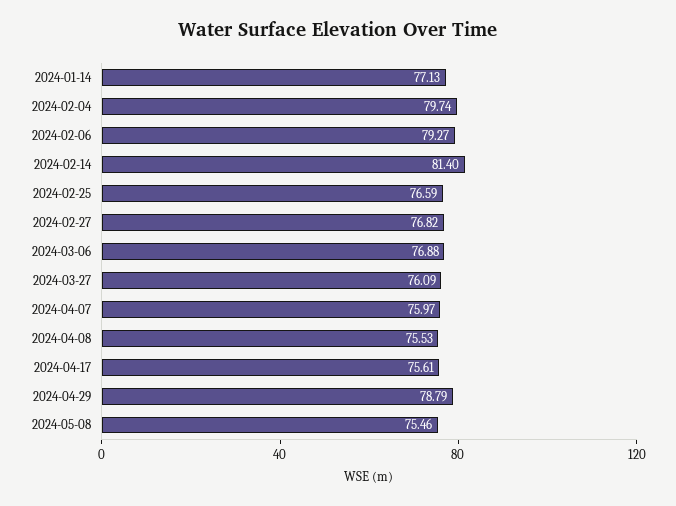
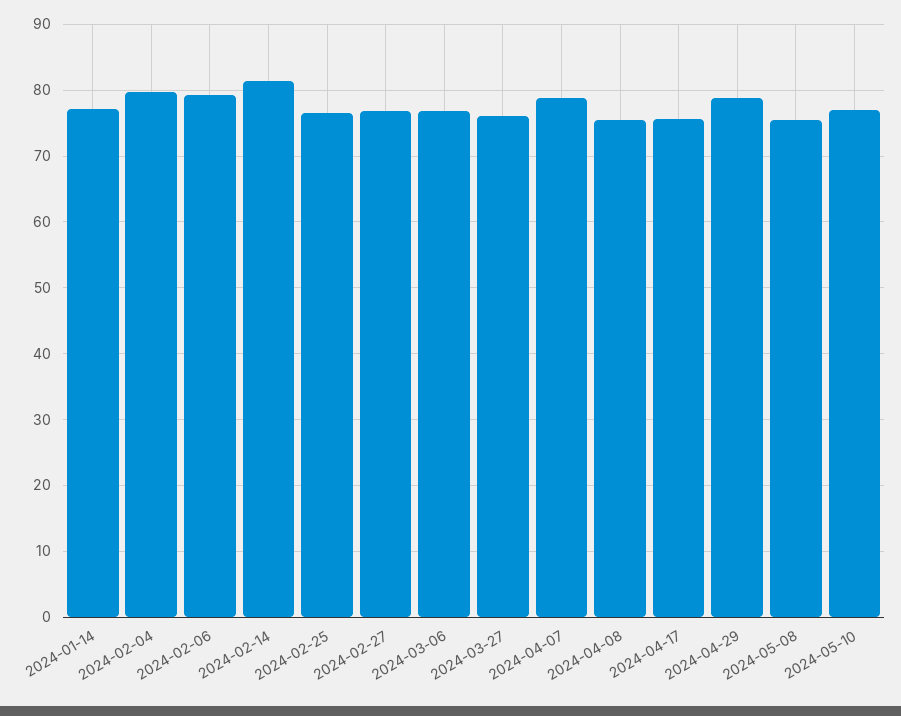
2024-04-07: 75.97 -> 79
2024-05-10: none -> 77

